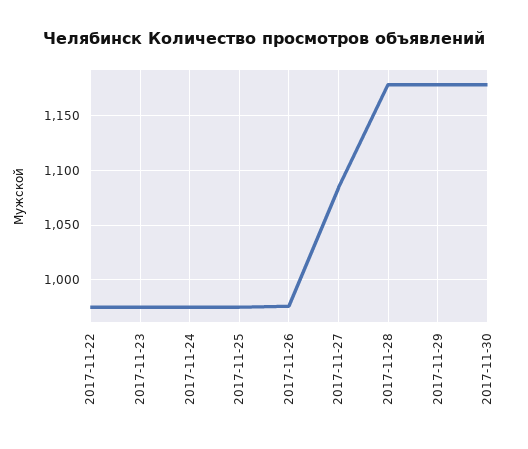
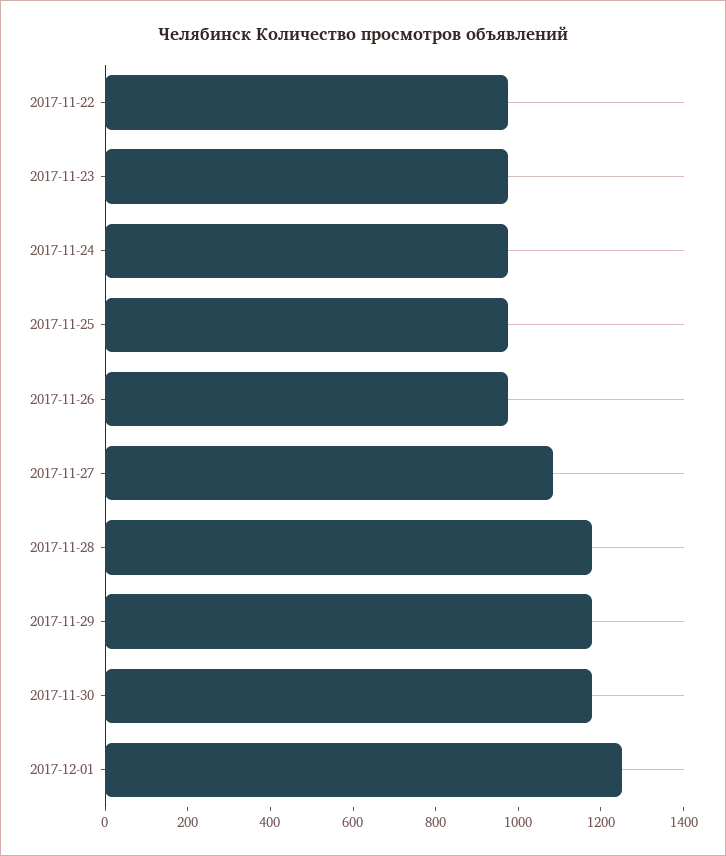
2017-12-01: none -> 1250

